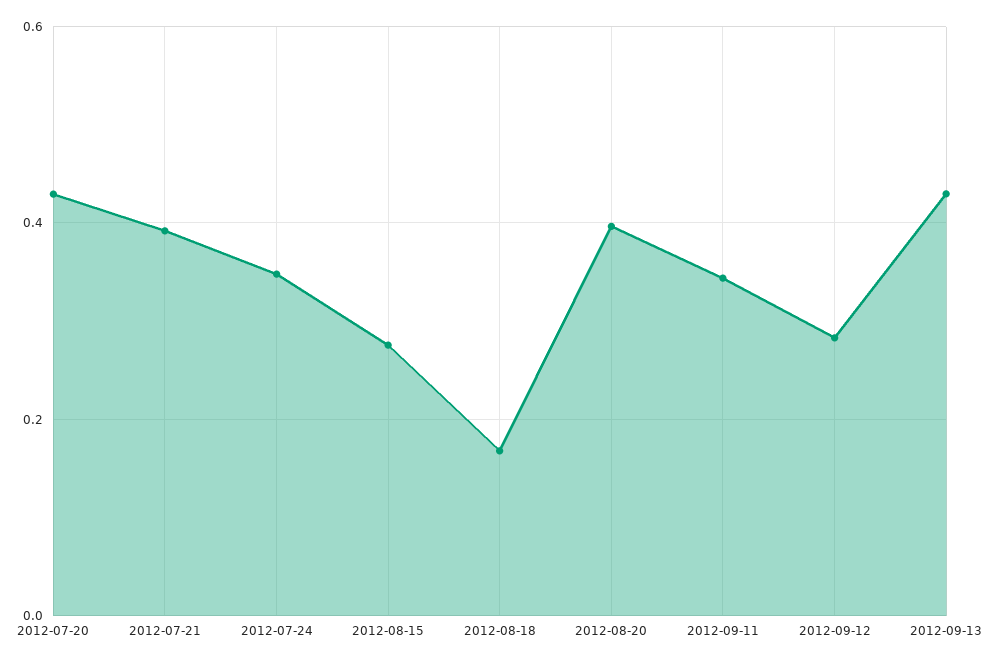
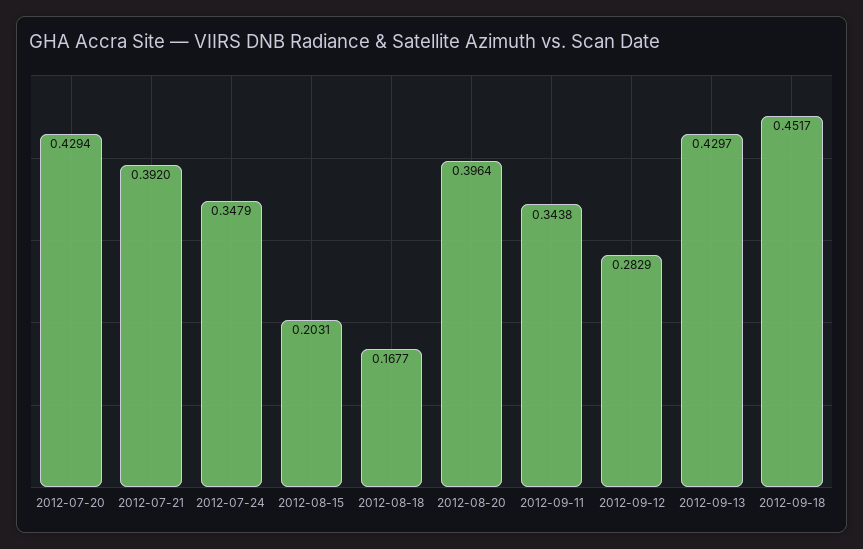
2012-08-15: 0.28 -> 0.2031
2012-09-18: none -> 0.4517

